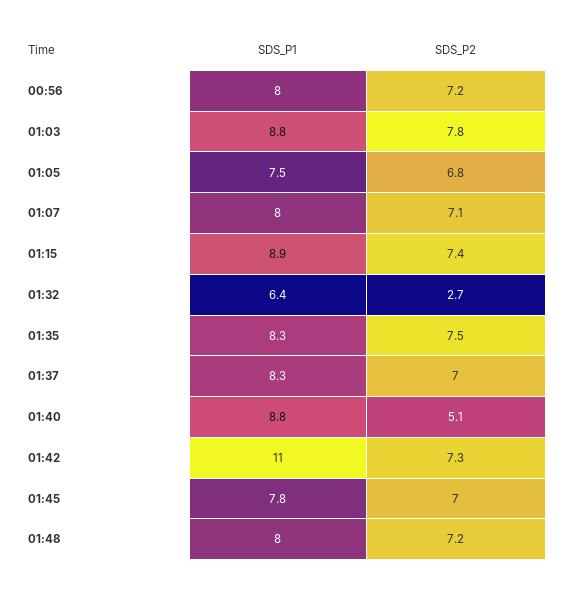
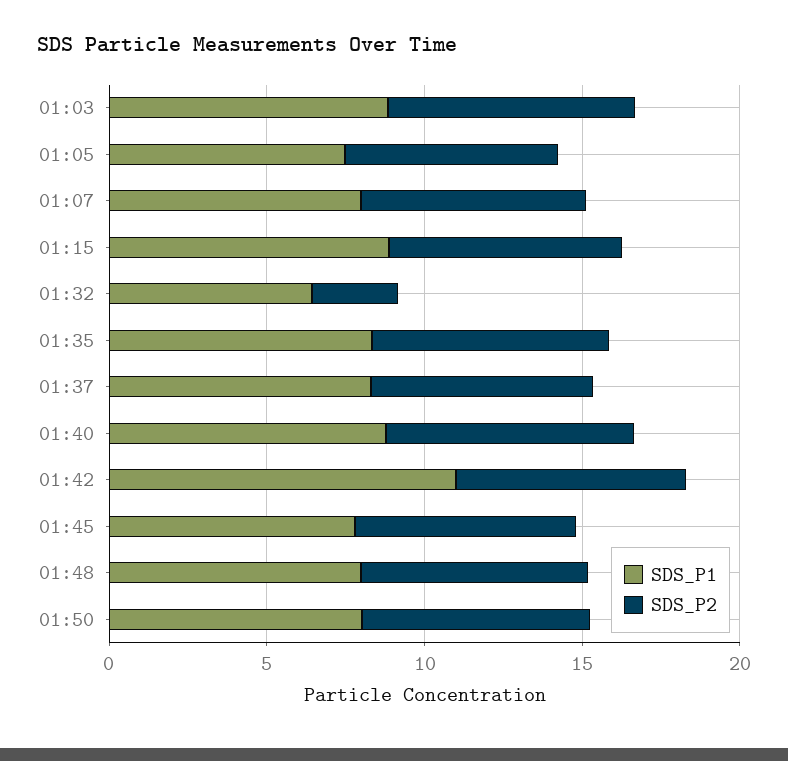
SDS_P1, 00:56: 8 -> none
SDS_P2, 00:56: 7.2 -> none
SDS_P2, 01:40: 5.1 -> 8
SDS_P1, 01:50: none -> 8
SDS_P2, 01:50: none -> 7

